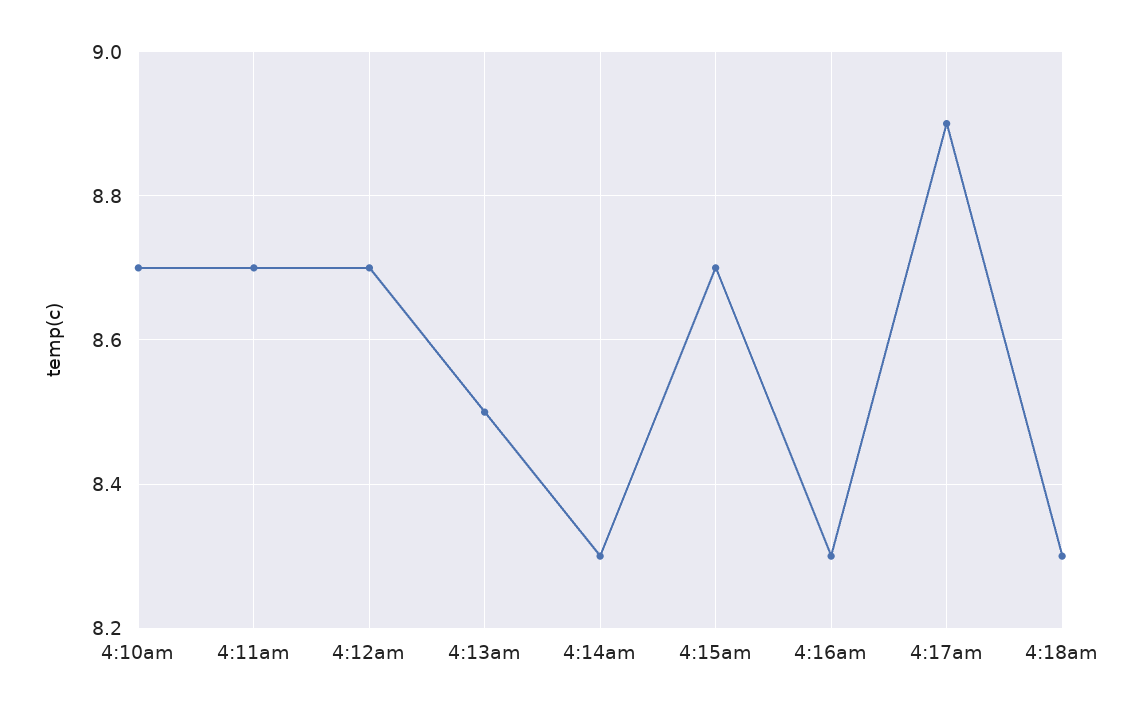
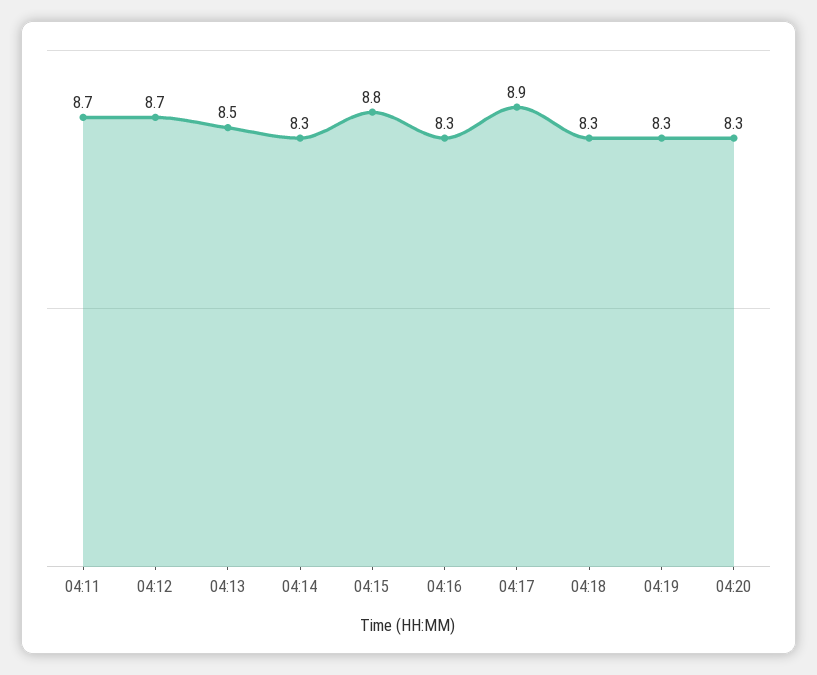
4:10am: 8.7 -> none
4:15am: 8.7 -> 8.8
04:19: none -> 8.3
04:20: none -> 8.3

